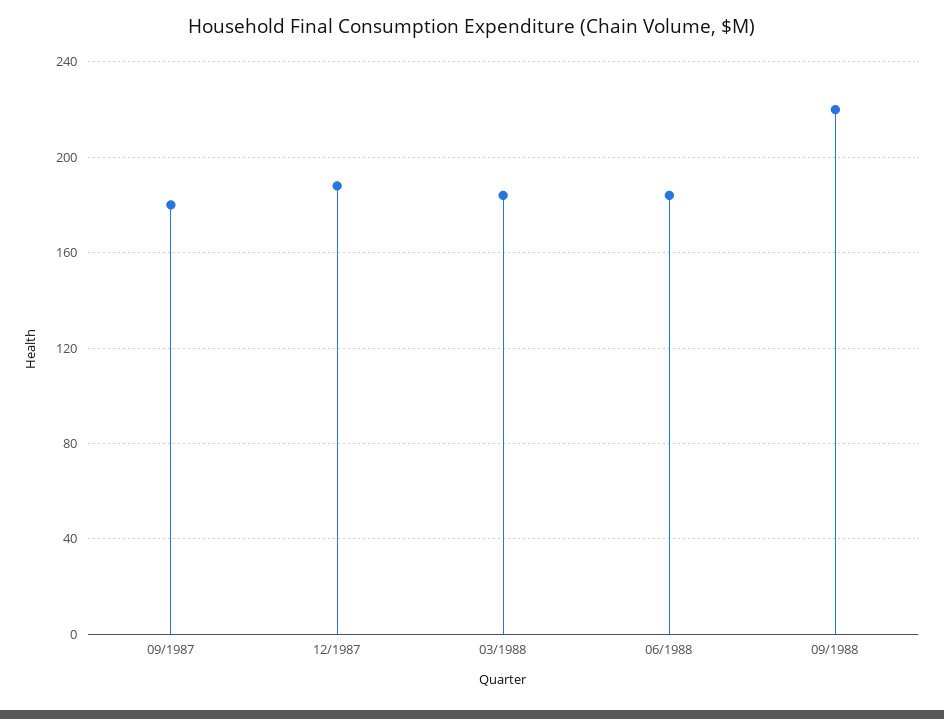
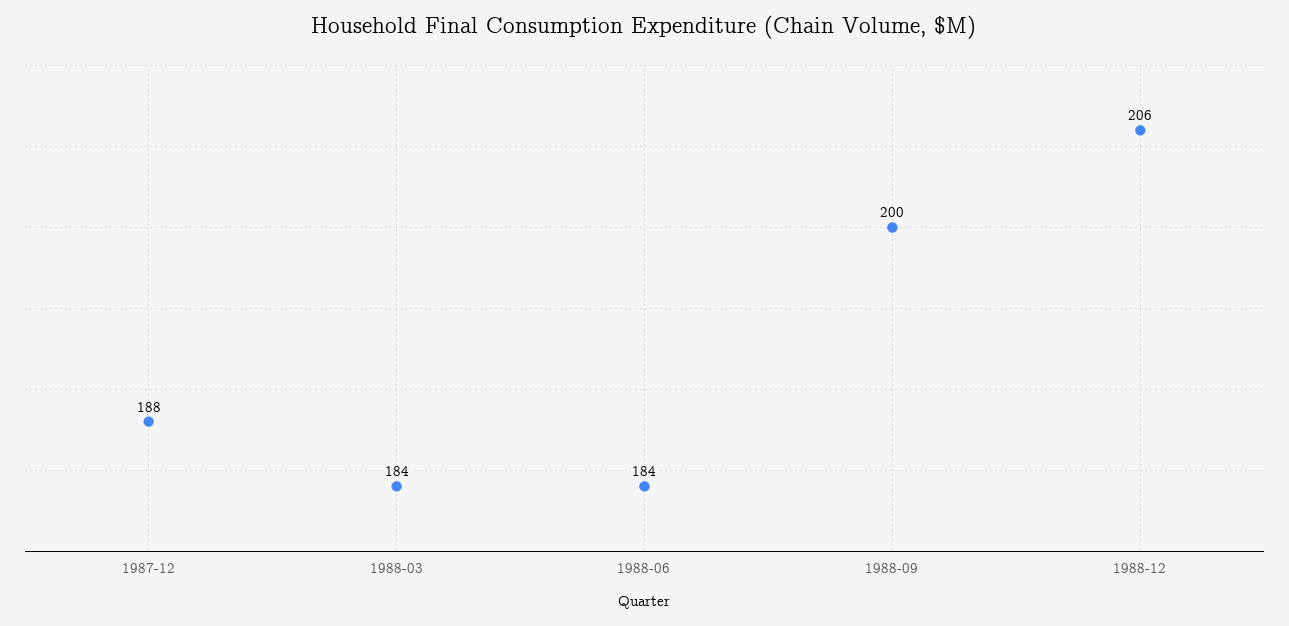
09/1987: 180 -> none
09/1988: 220 -> 200
1988-12: none -> 206

